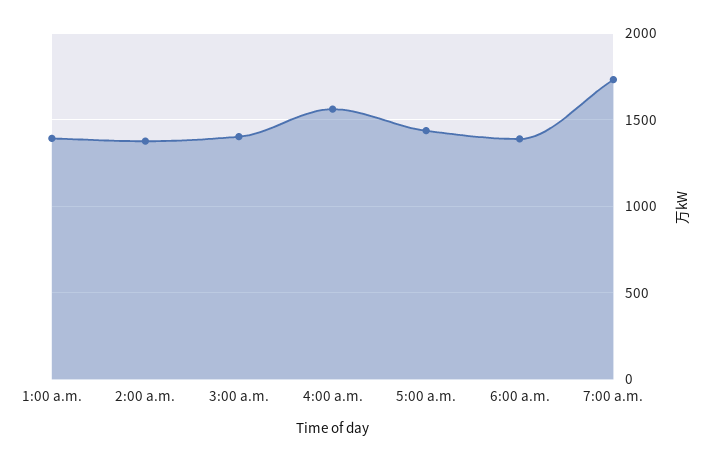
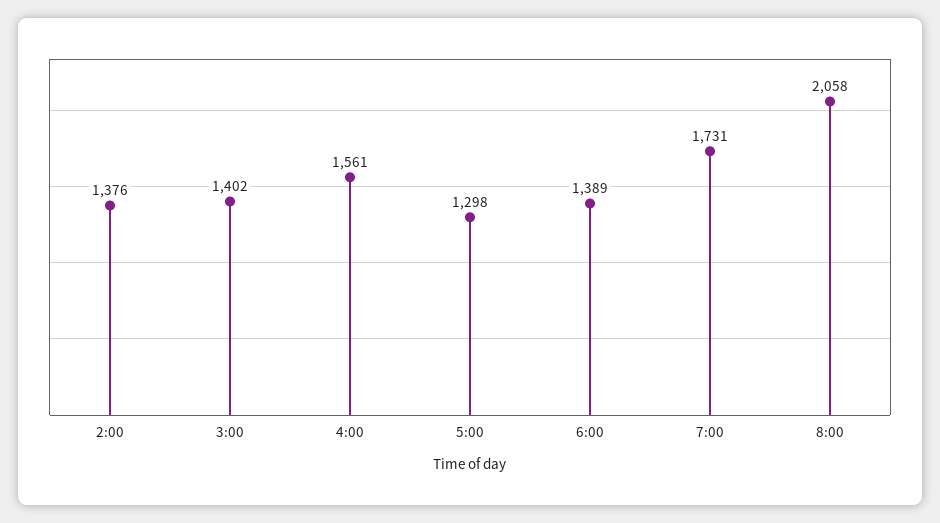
1:00 a.m.: 1400 -> none
5:00 a.m.: 1450 -> 1298
8:00: none -> 2058

